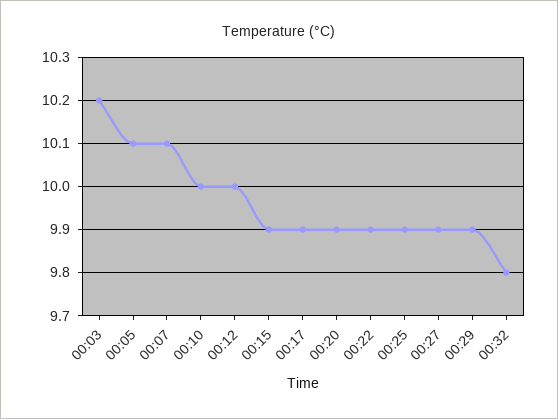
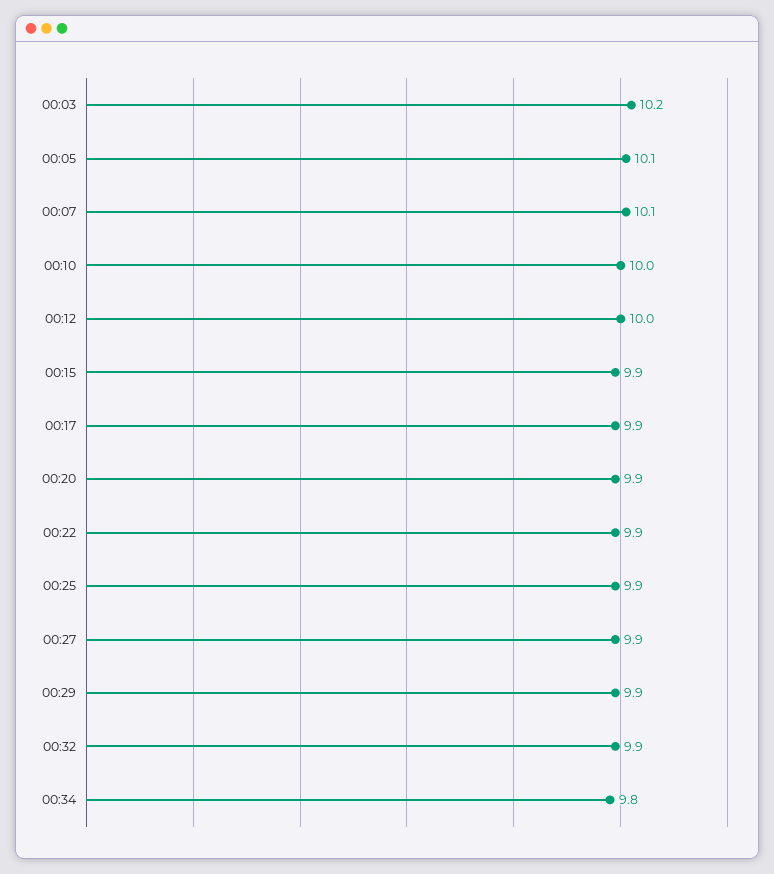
00:32: 9.8 -> 9.9
00:34: none -> 9.8

